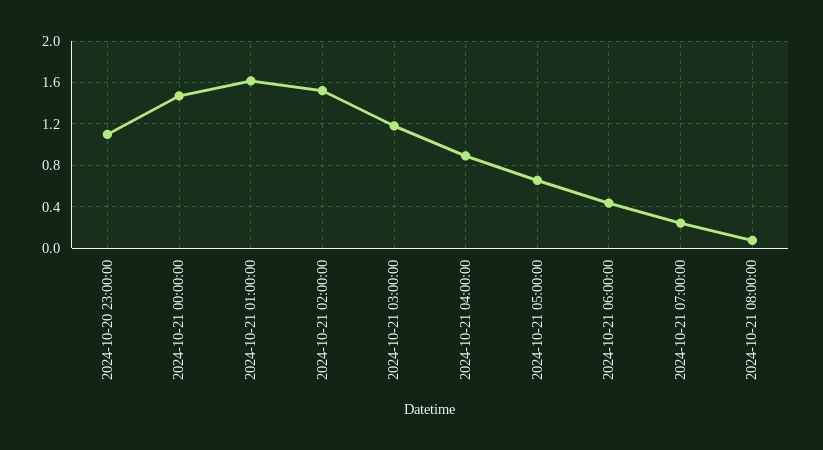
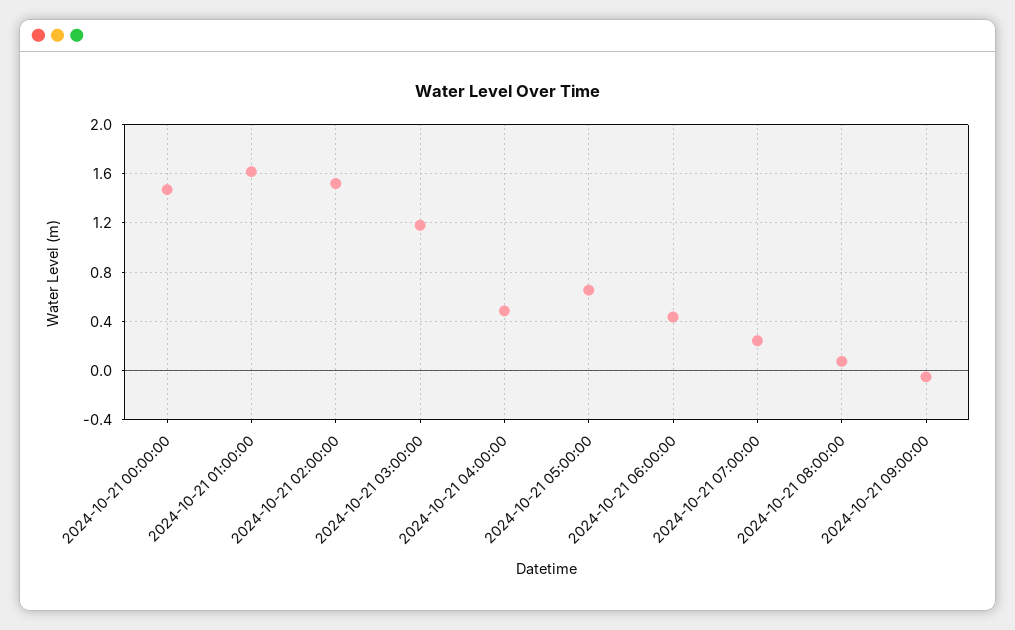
2024-10-20 23:00:00: 1.1 -> none
2024-10-21 04:00:00: 0.9 -> 0.5
2024-10-21 09:00:00: none -> -0.05

